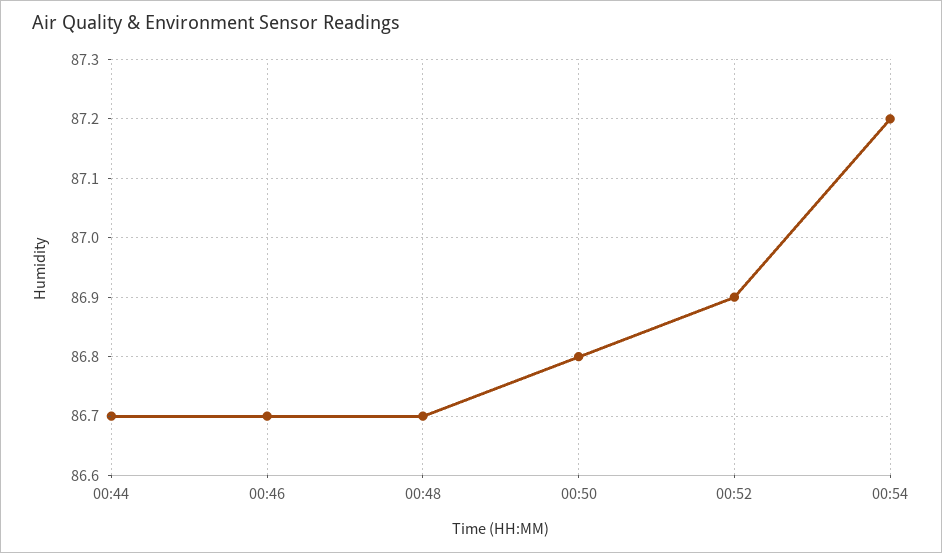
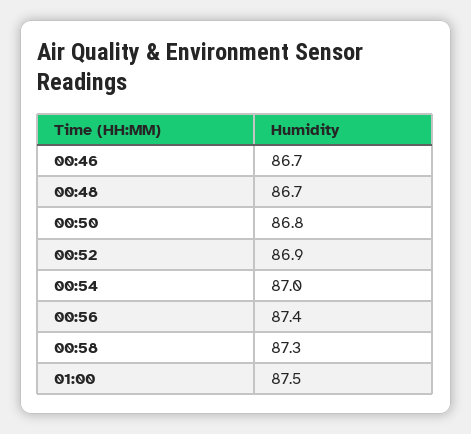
00:44: 86.7 -> none
00:54: 87.2 -> 87
00:56: none -> 87.4
00:58: none -> 87.3
01:00: none -> 87.5

